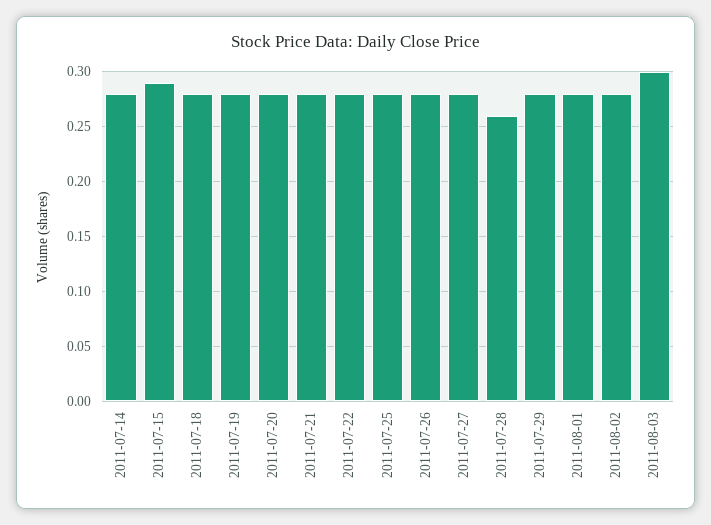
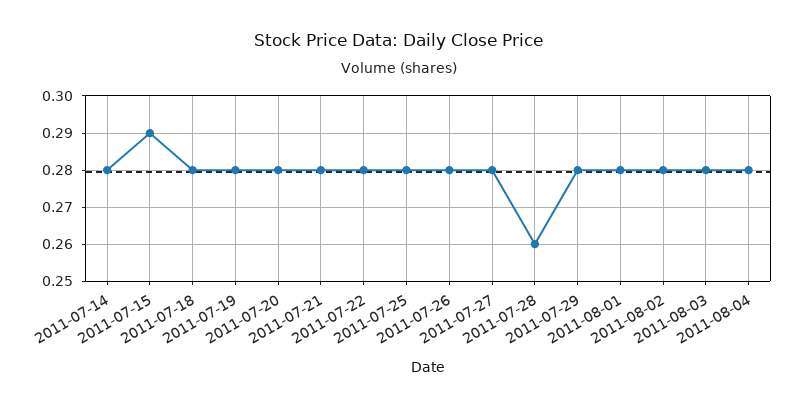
2011-08-03: 0.3 -> 0.28
2011-08-04: none -> 0.28

